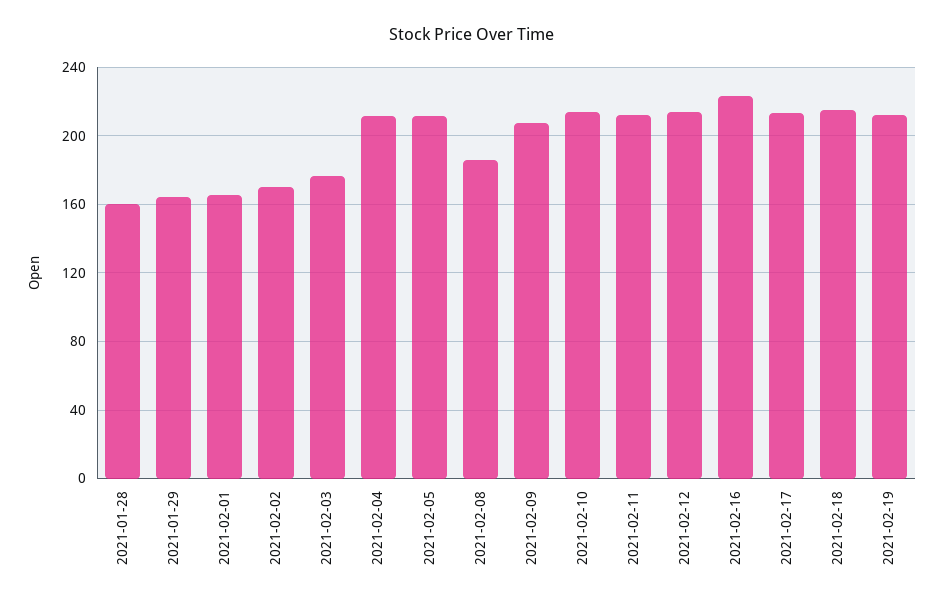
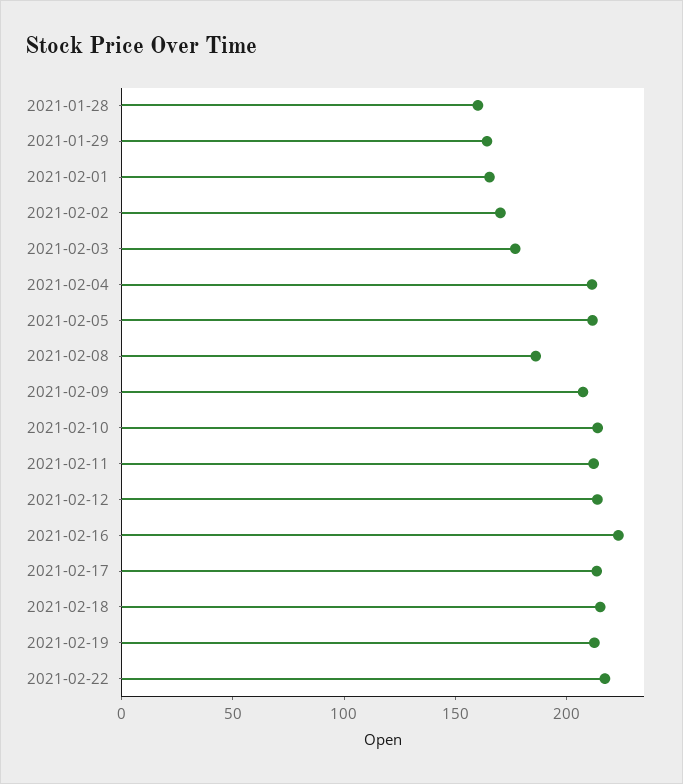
2021-02-22: none -> 220

